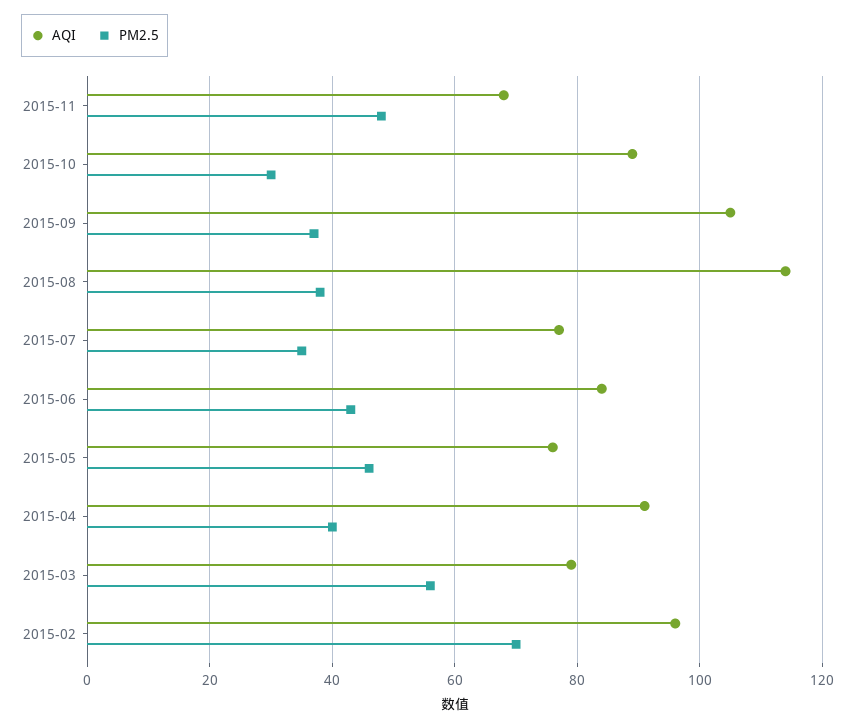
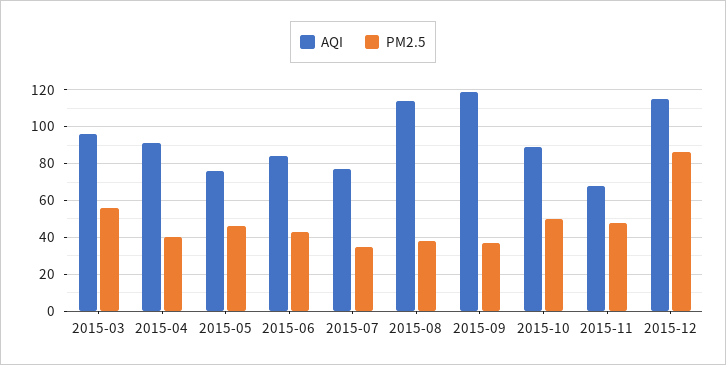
PM2.5, 2015-10: 30 -> 50
AQI, 2015-09: 105 -> 120
AQI, 2015-03: 80 -> 95
AQI, 2015-02: 95 -> none
PM2.5, 2015-02: 70 -> none
AQI, 2015-12: none -> 115
PM2.5, 2015-12: none -> 85

